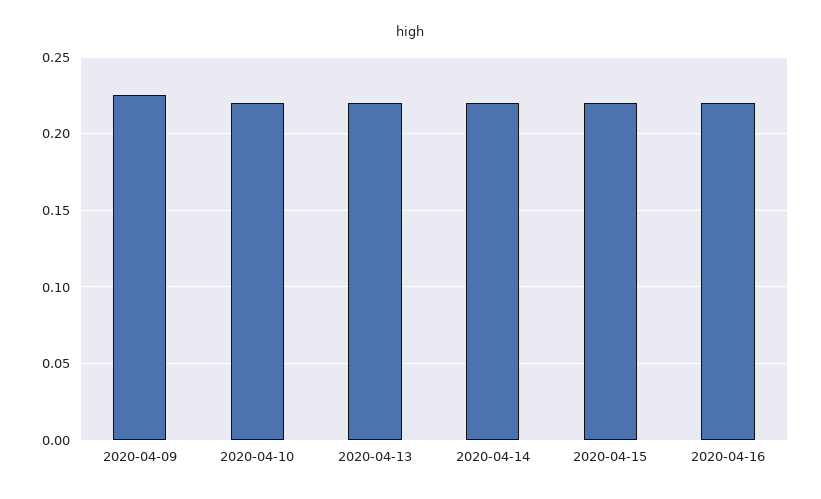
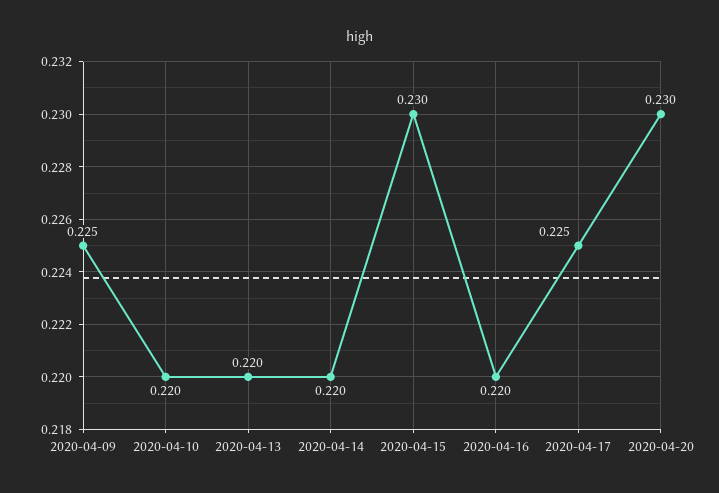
2020-04-15: 0.22 -> 0.23
2020-04-17: none -> 0.225
2020-04-20: none -> 0.23

